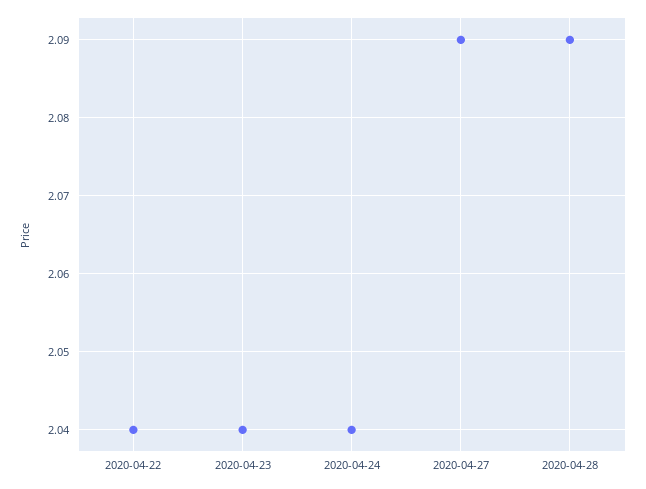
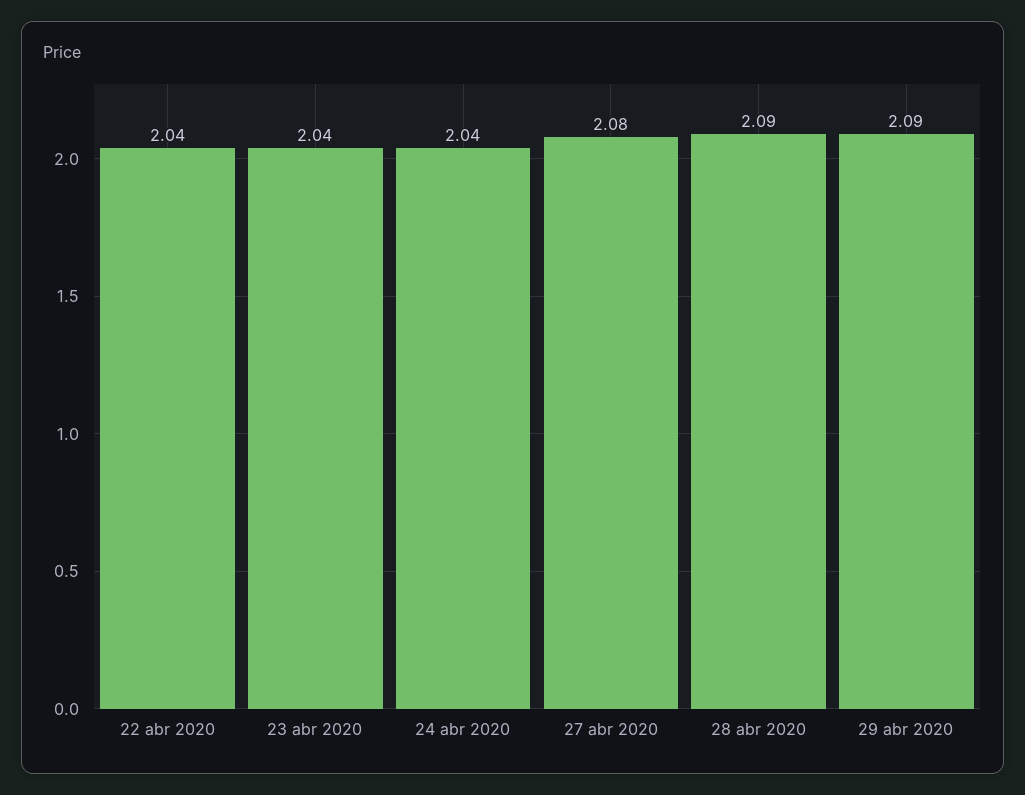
2020-04-27: 2.09 -> 2.08
29 abr 2020: none -> 2.09

